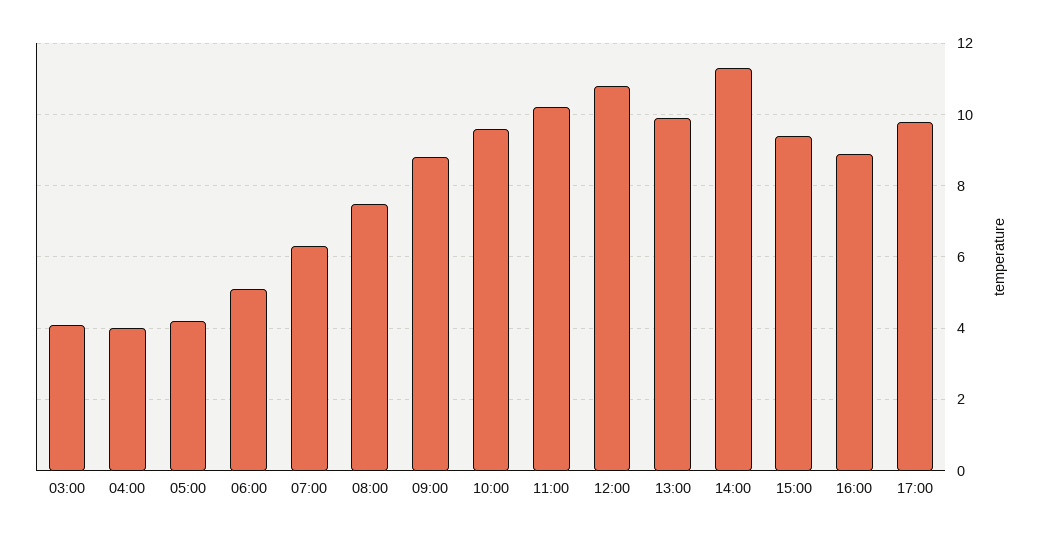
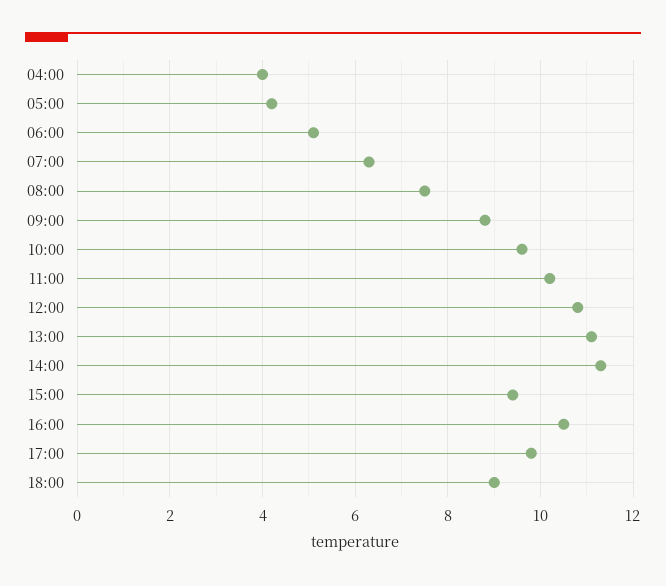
03:00: 4 -> none
13:00: 10 -> 11
16:00: 9 -> 10.5
18:00: none -> 9

